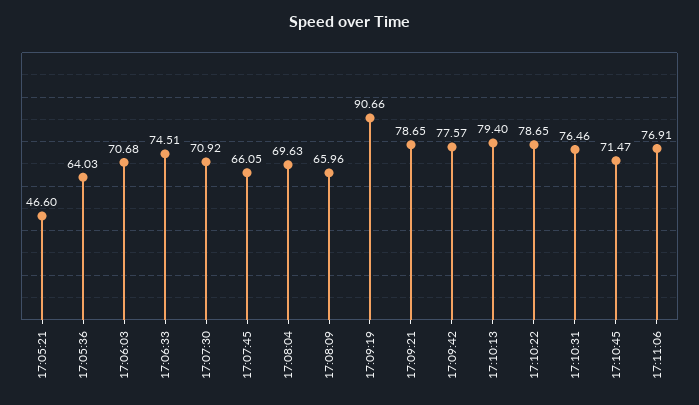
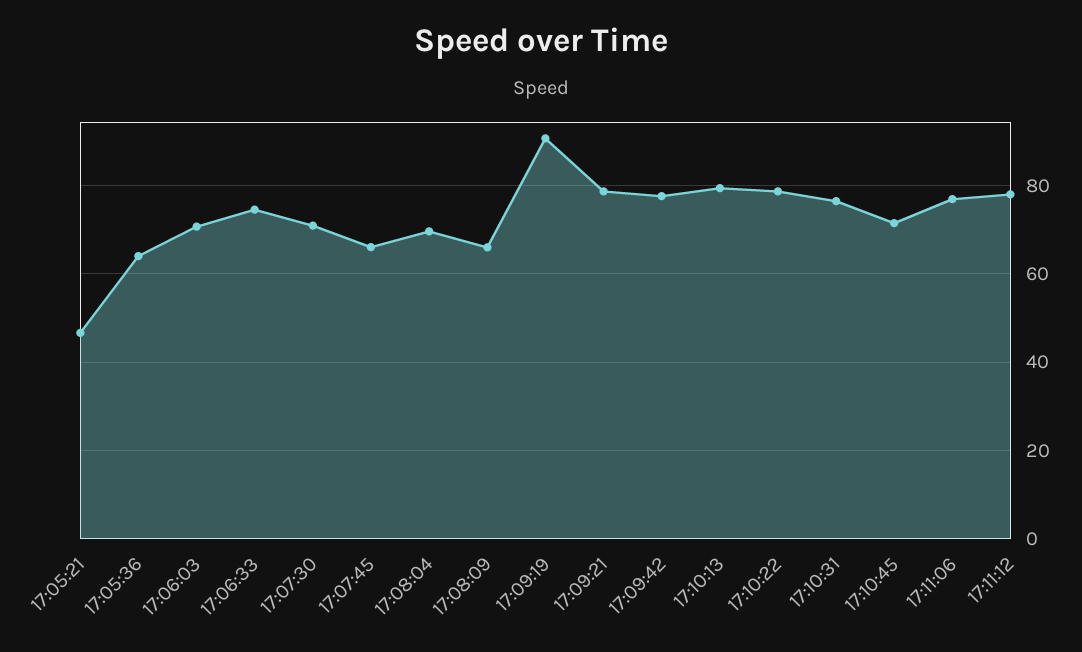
17:11:12: none -> 78

